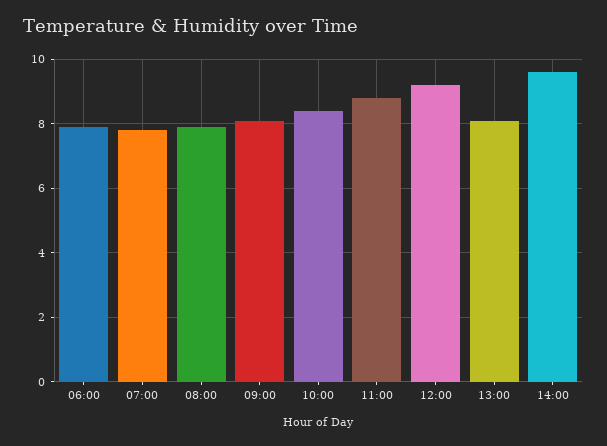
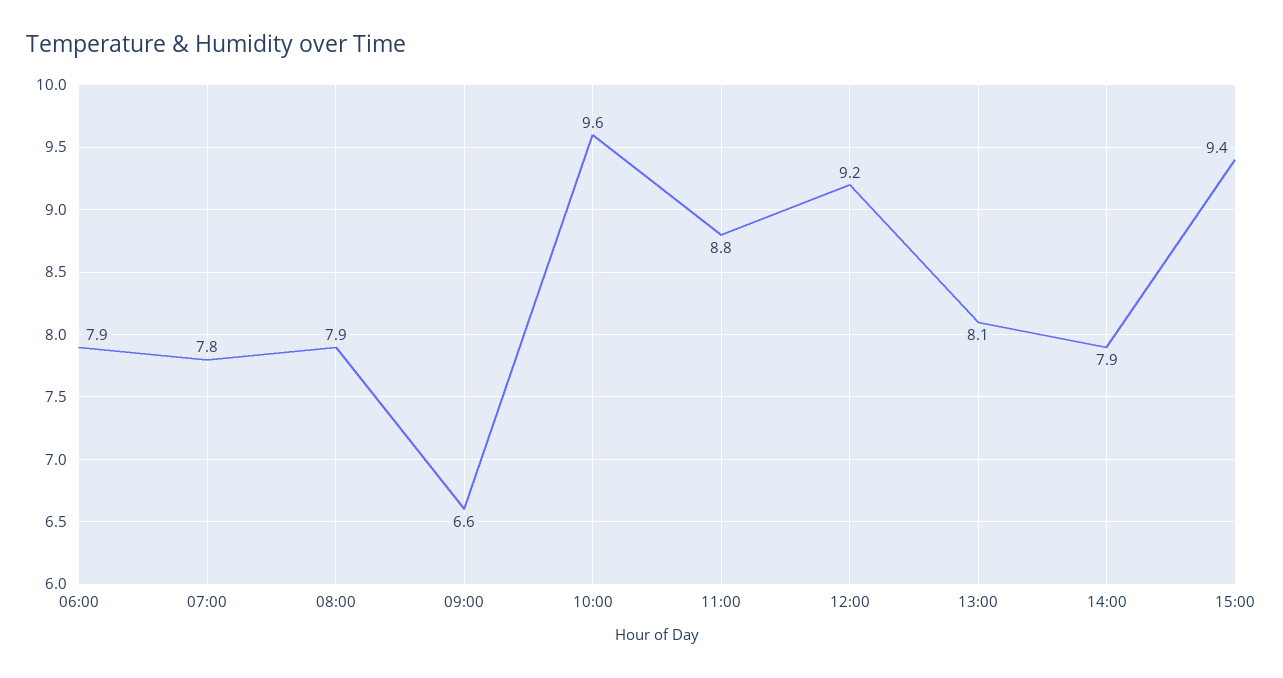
09:00: 8 -> 6.6
10:00: 8.5 -> 9.6
14:00: 9.5 -> 7.9
15:00: none -> 9.4

